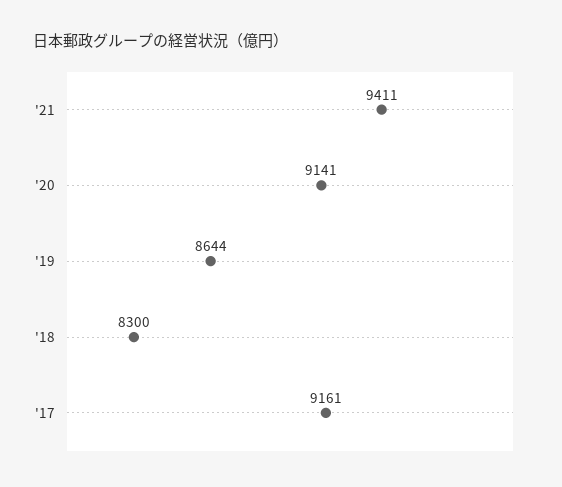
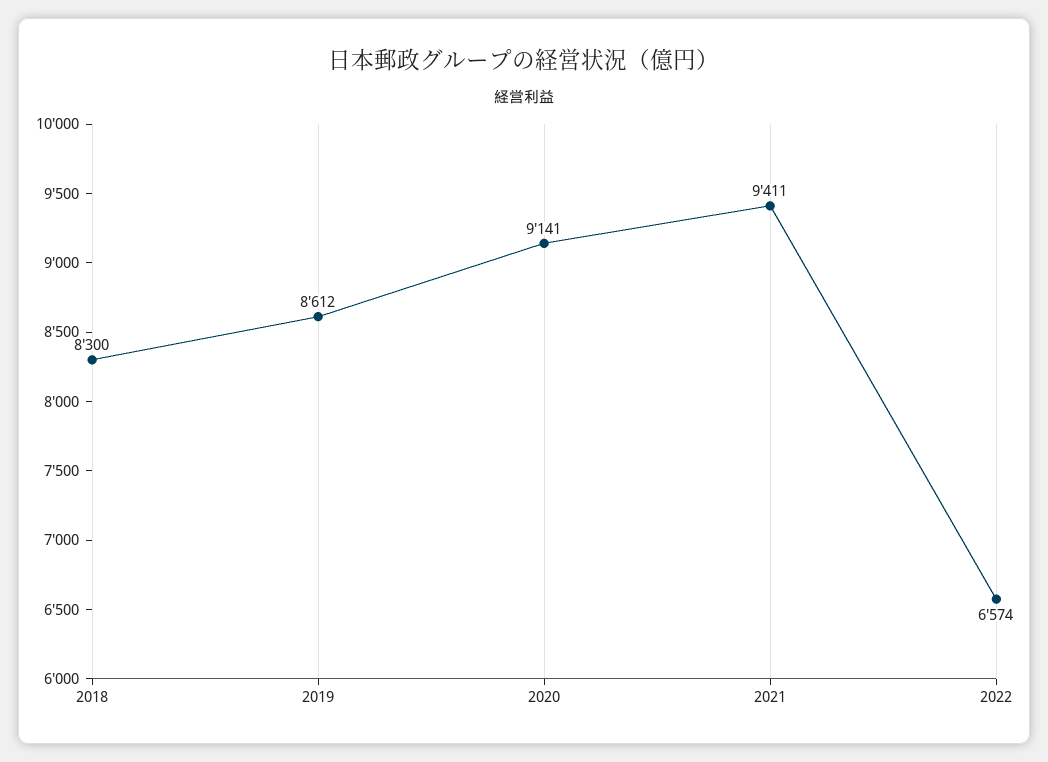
'19: 8644 -> 8612
'17: 9161 -> none
2022: none -> 6574

